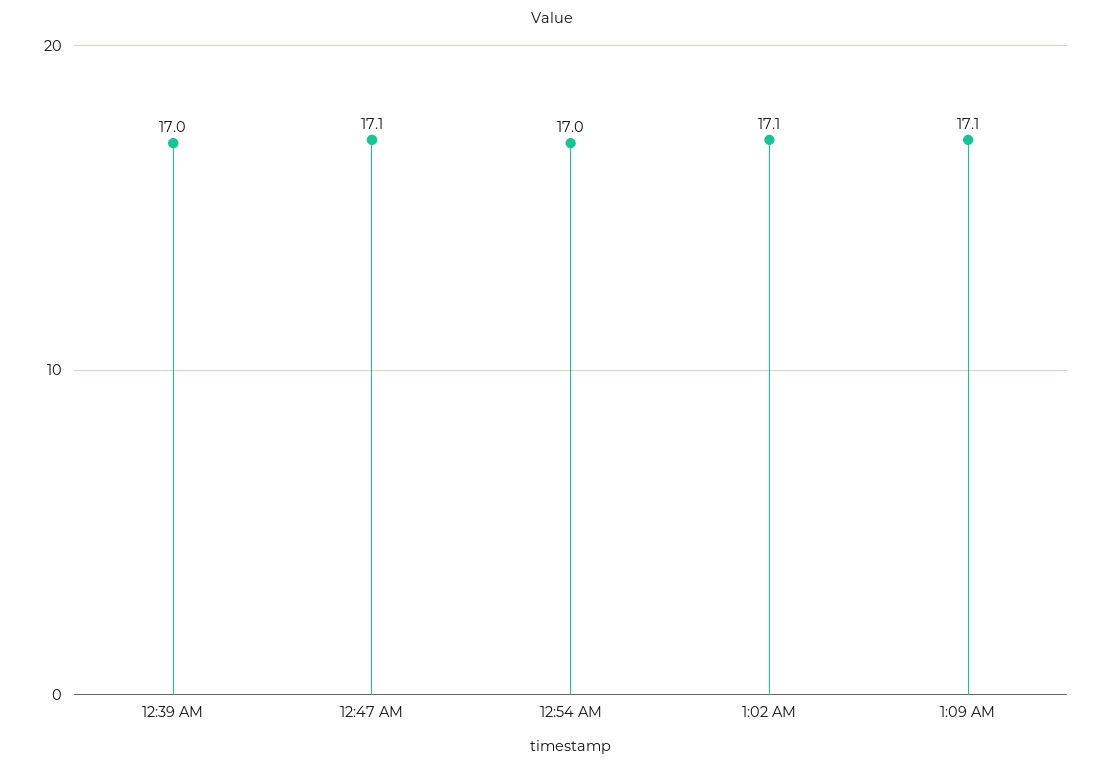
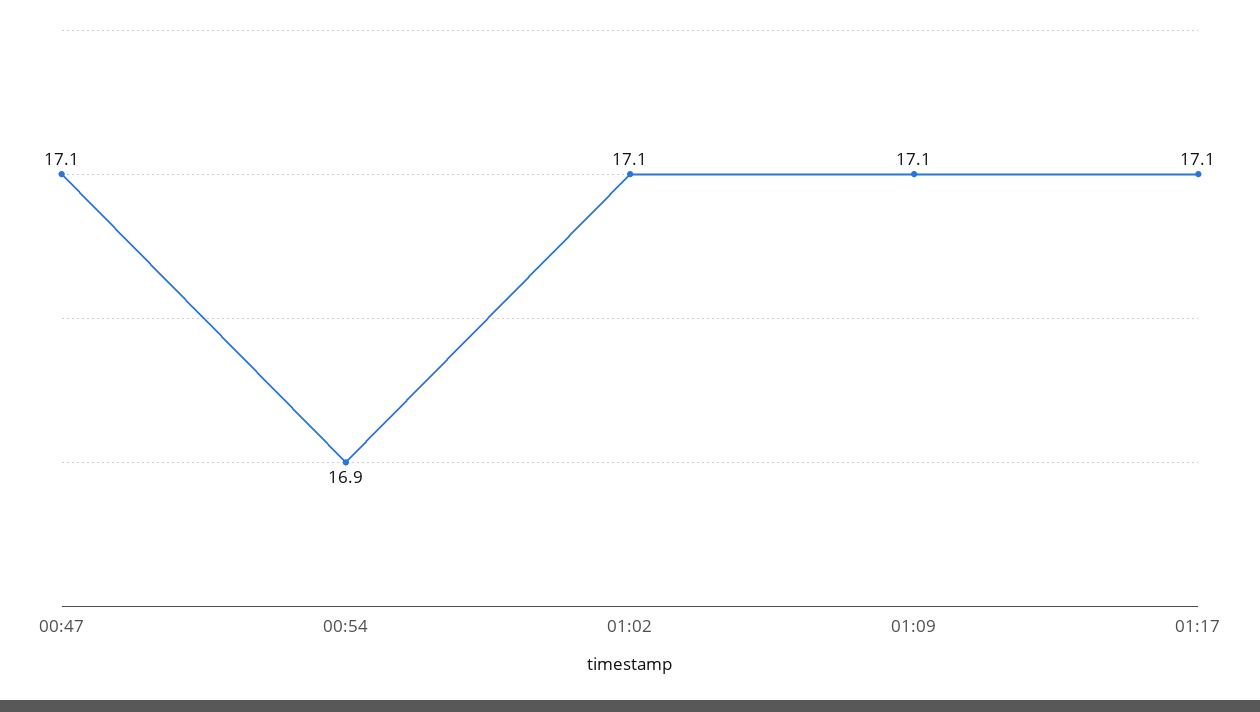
12:39 AM: 17 -> none
12:54 AM: 17 -> 16.9
01:17: none -> 17.1

